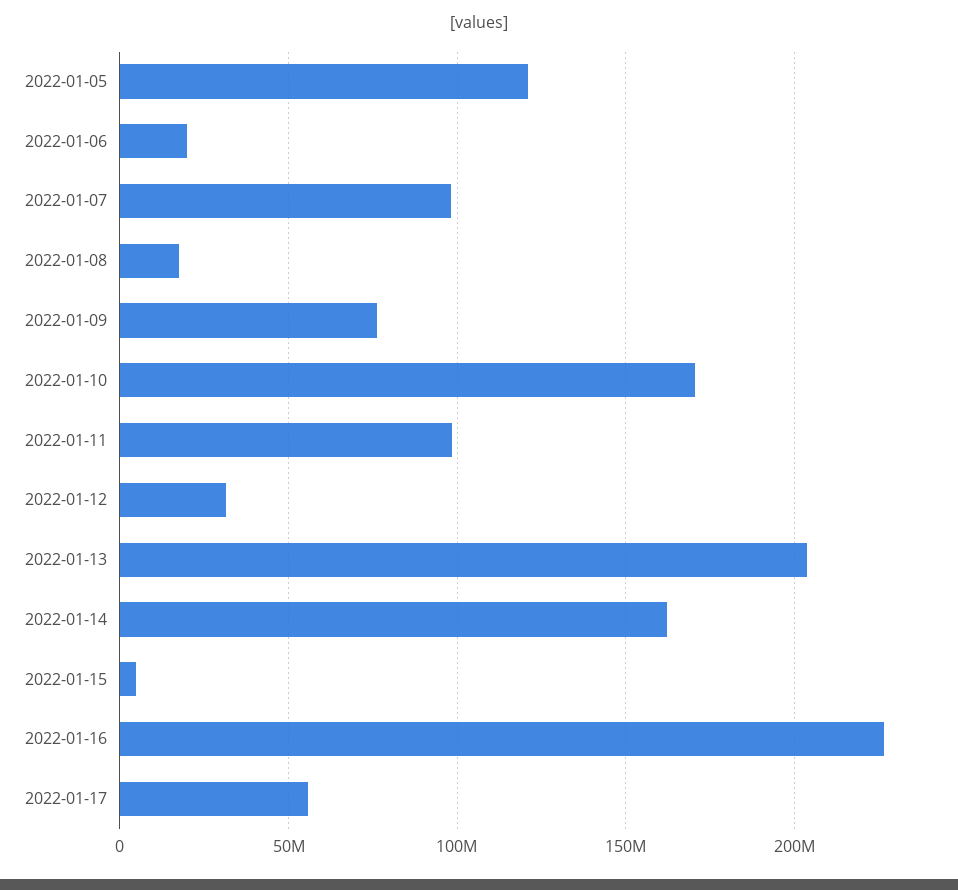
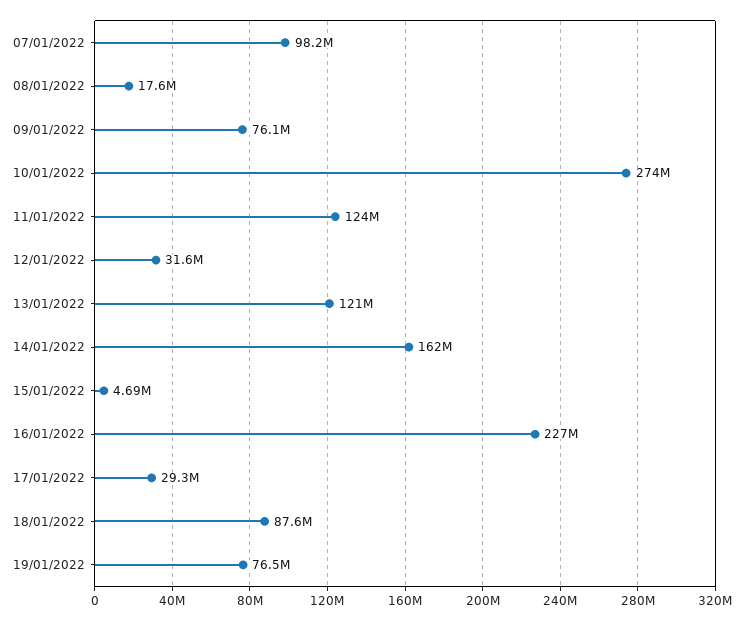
2022-01-05: 120000000 -> none
2022-01-06: 20000000 -> none
2022-01-10: 170000000 -> 274000000
2022-01-11: 100000000 -> 124000000
2022-01-13: 205000000 -> 121000000
2022-01-17: 55000000 -> 29300000
18/01/2022: none -> 87600000
19/01/2022: none -> 76500000

